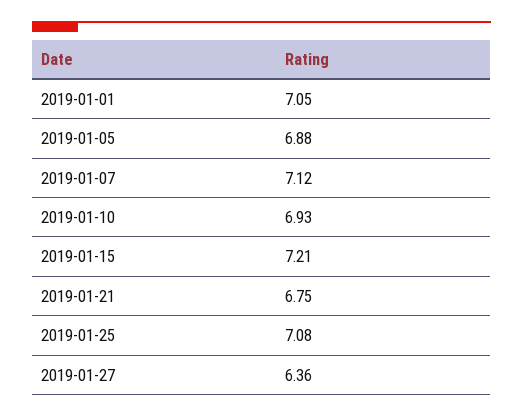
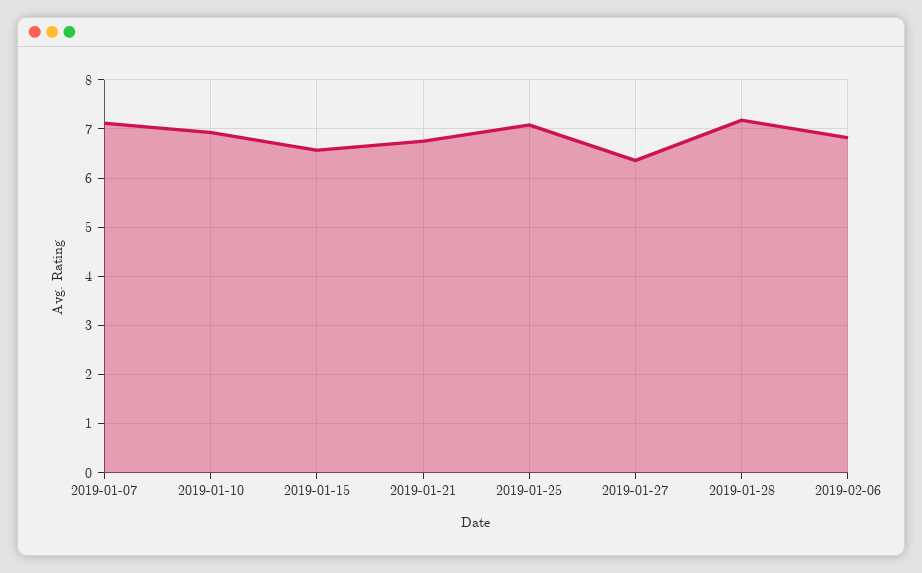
2019-01-01: 7.05 -> none
2019-01-05: 6.88 -> none
2019-01-15: 7.21 -> 6.6
2019-01-28: none -> 7.2
2019-02-06: none -> 6.8

